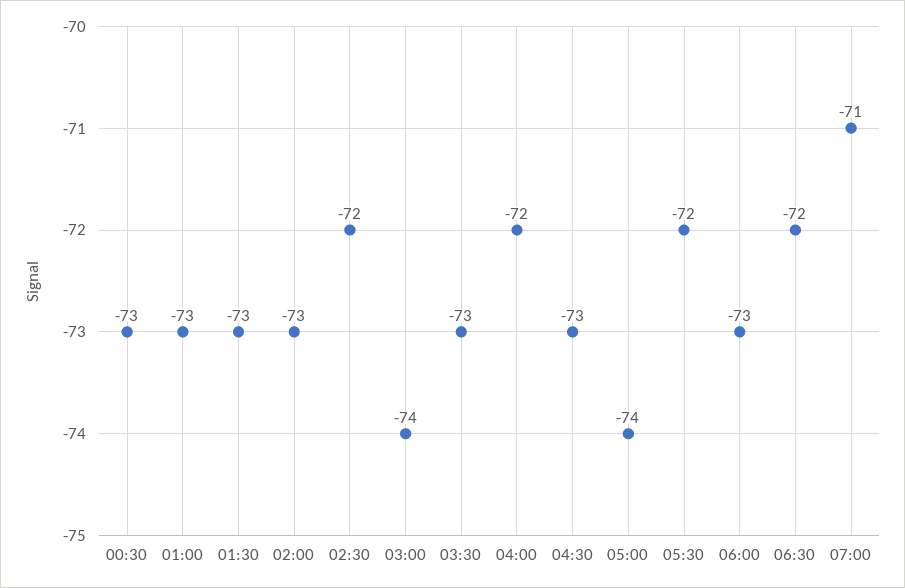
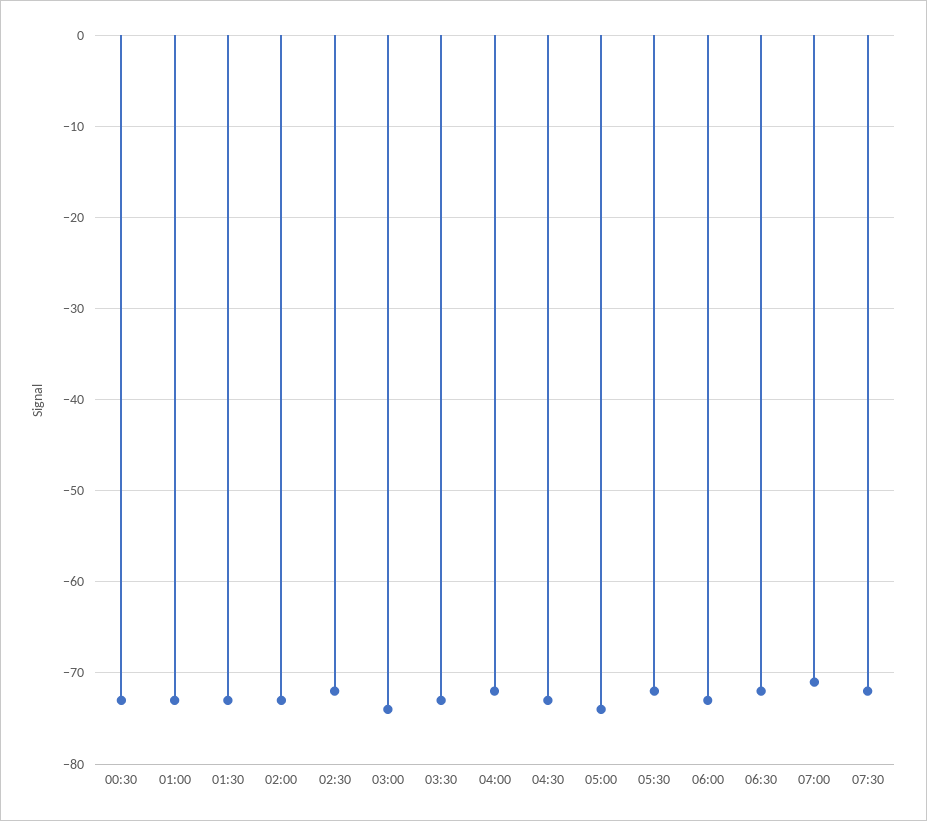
07:30: none -> -72

